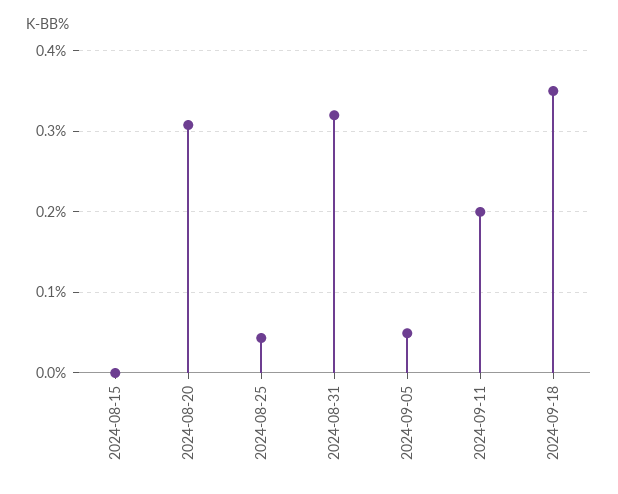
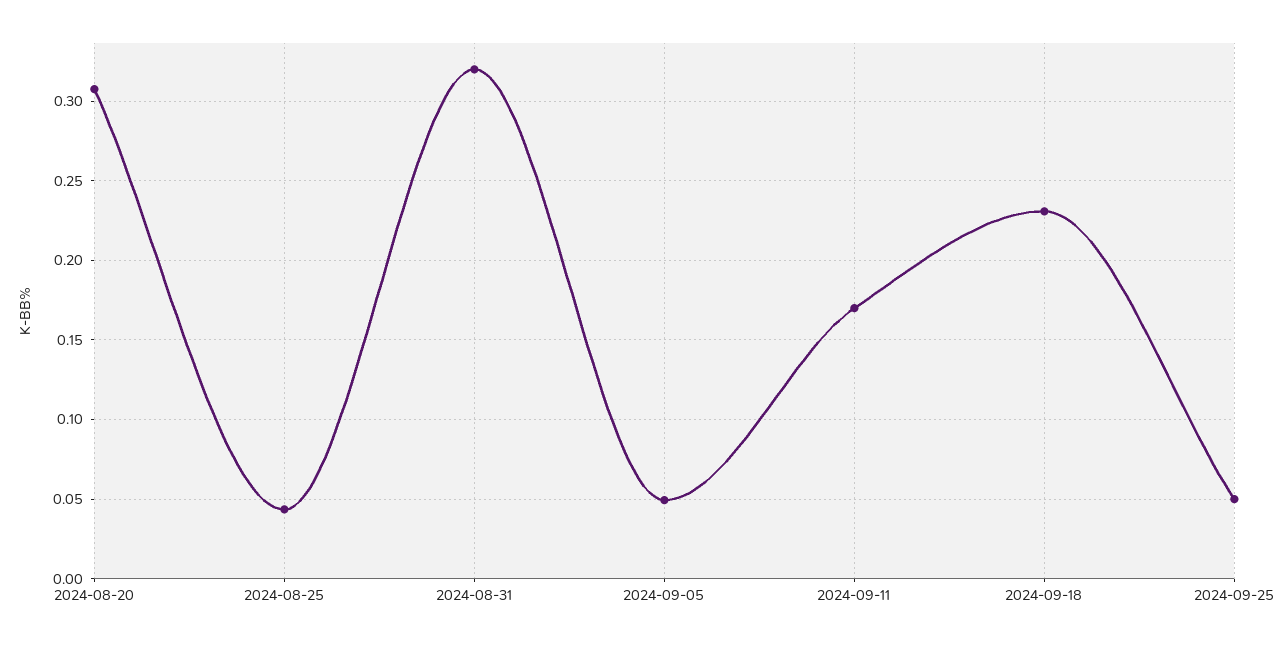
2024-08-15: 0 -> none
2024-09-11: 0.2 -> 0.17
2024-09-18: 0.35 -> 0.23
2024-09-25: none -> 0.05

